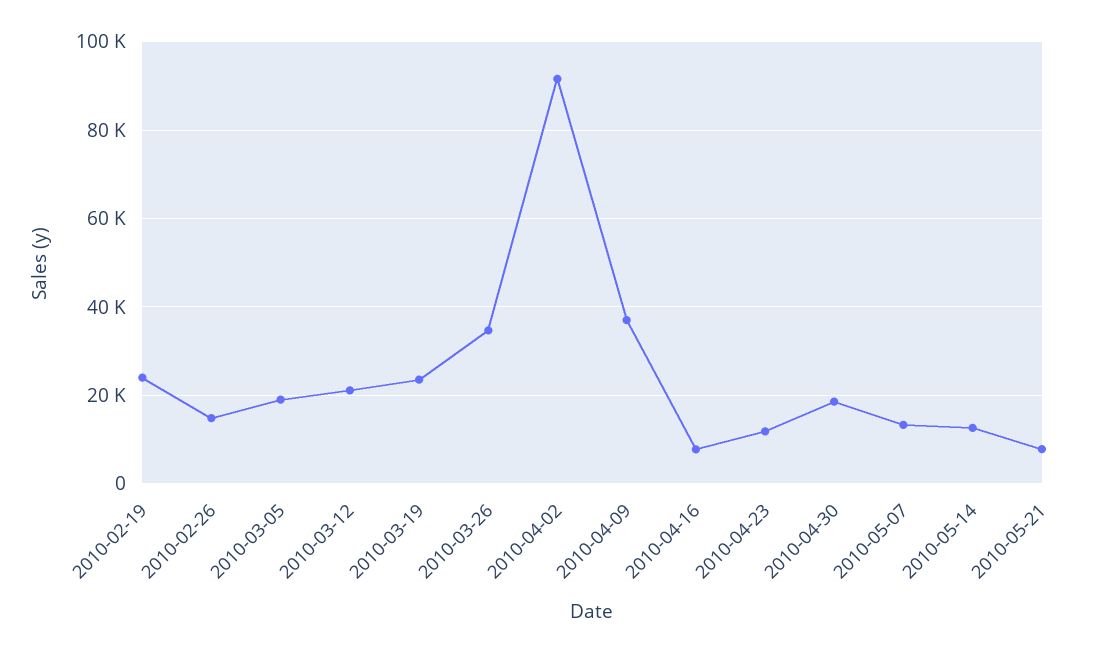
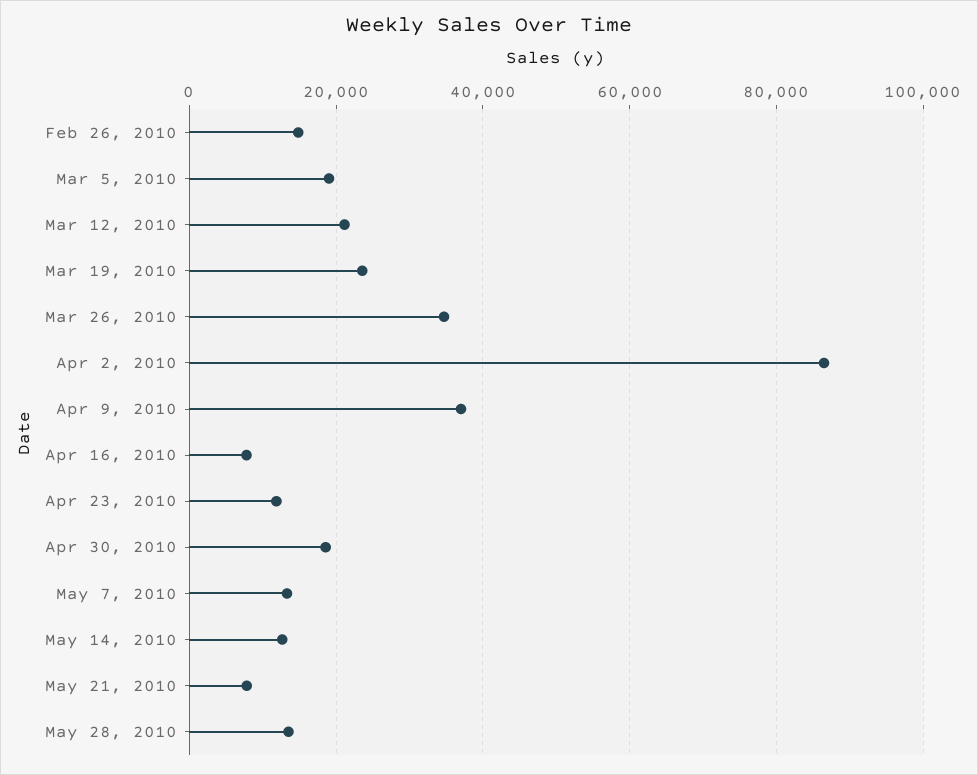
2010-02-19: 24000 -> none
2010-04-02: 92000 -> 86000
May 28, 2010: none -> 14000

